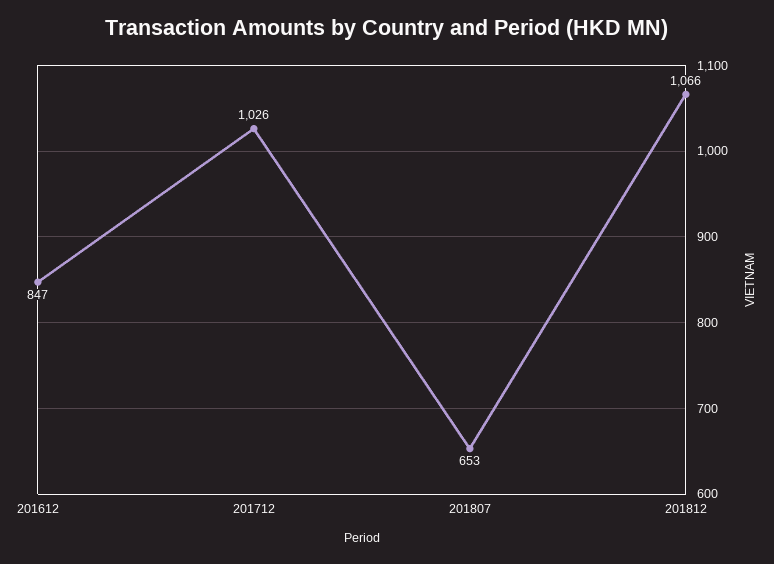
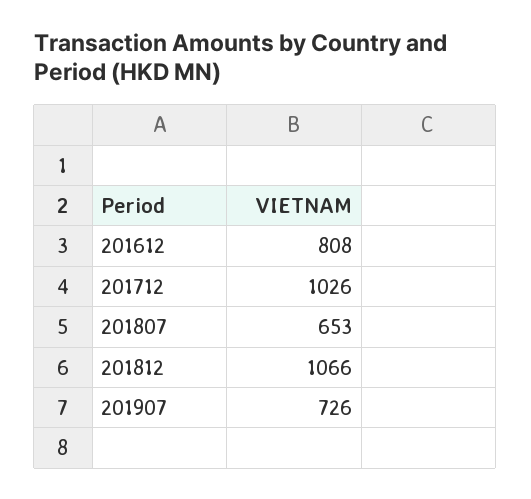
201612: 847 -> 808
201907: none -> 726

